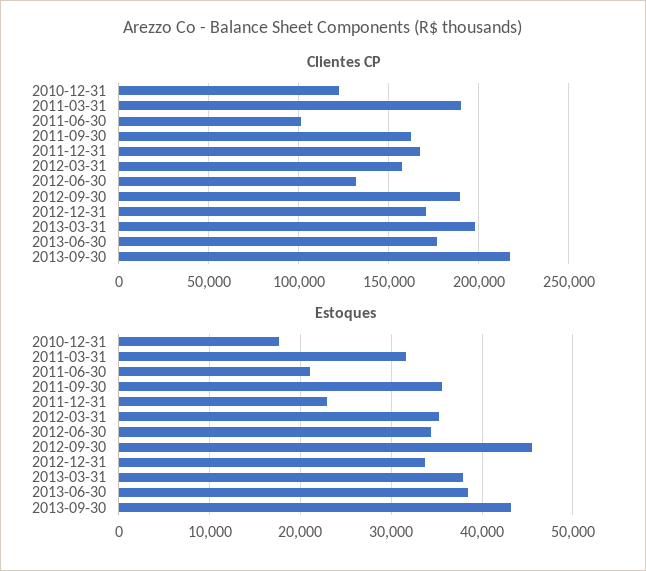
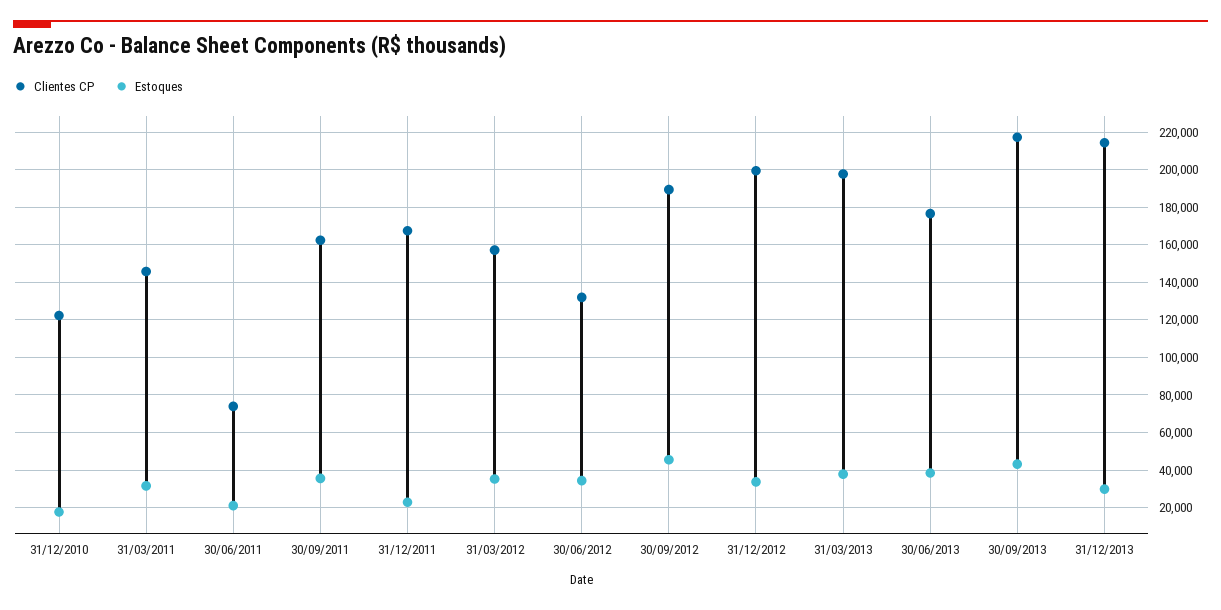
Clientes CP, 2011-03-31: 190000 -> 145000
Clientes CP, 2011-06-30: 100000 -> 75000
Clientes CP, 2012-12-31: 170000 -> 200000
Clientes CP, 31/12/2013: none -> 215000
Estoques, 31/12/2013: none -> 30000

